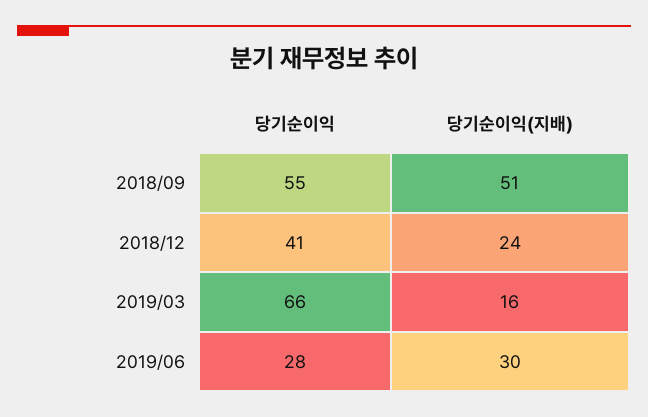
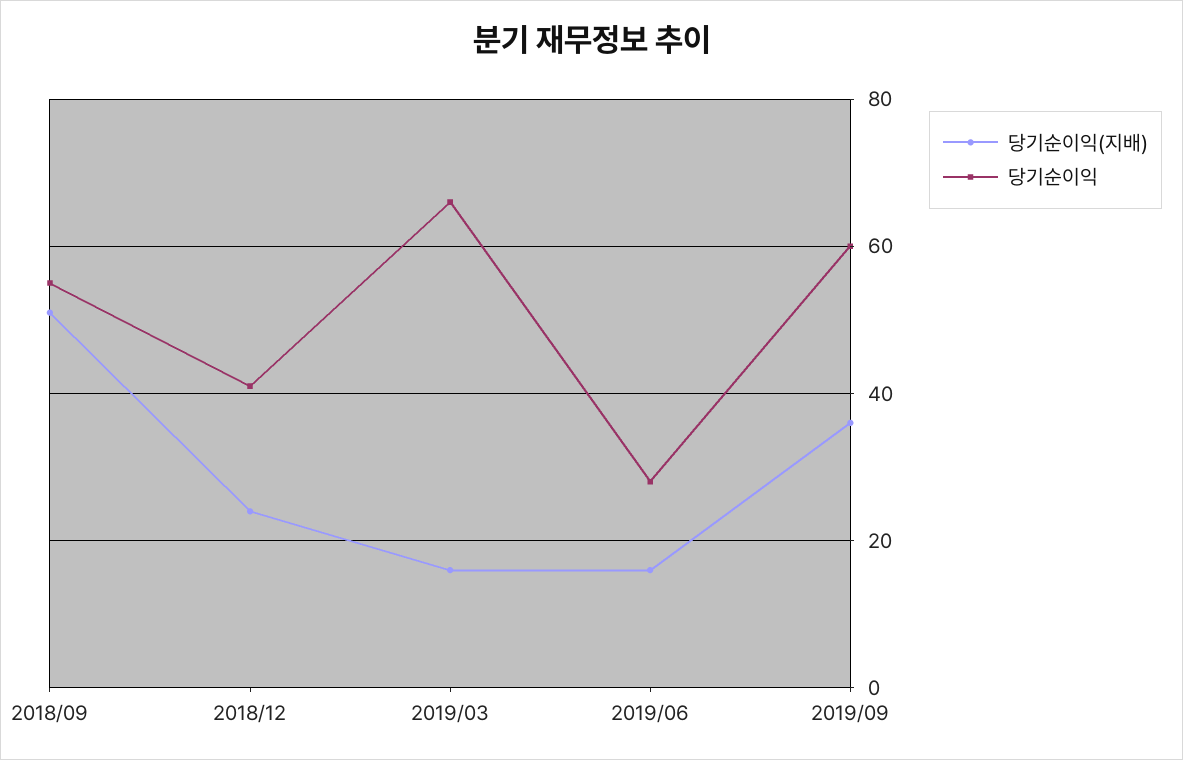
당기순이익(지배), 2019/06: 30 -> 15
당기순이익(지배), 2019/09: none -> 35
당기순이익, 2019/09: none -> 60

